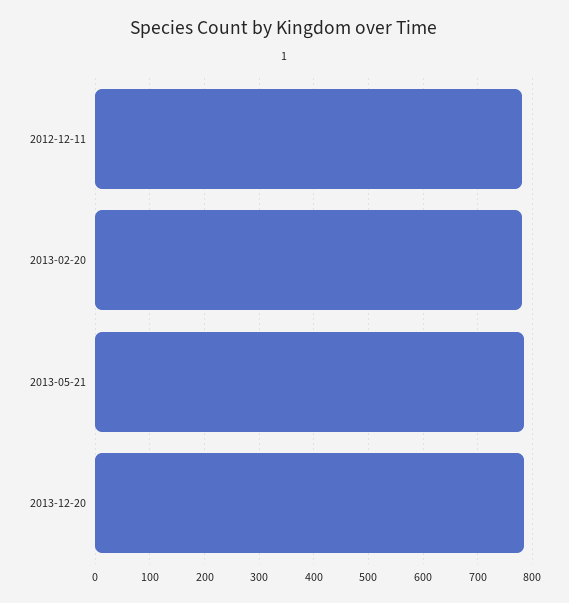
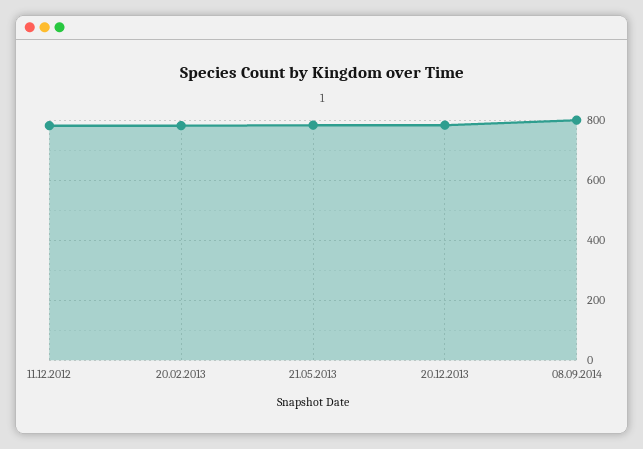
08.09.2014: none -> 800

